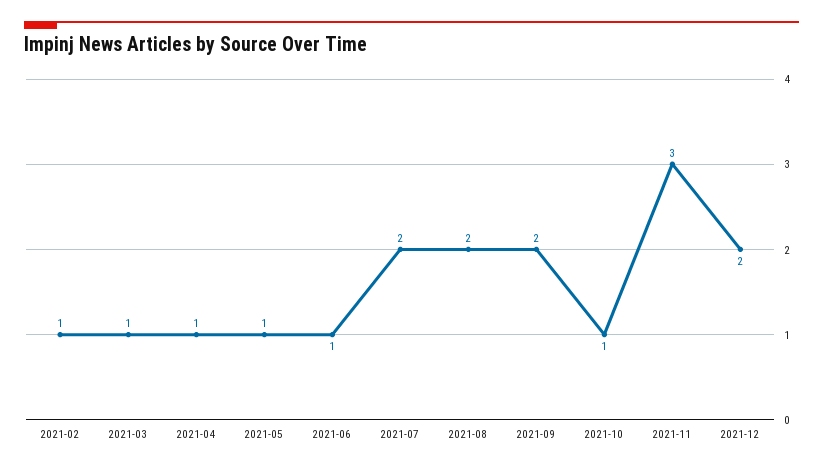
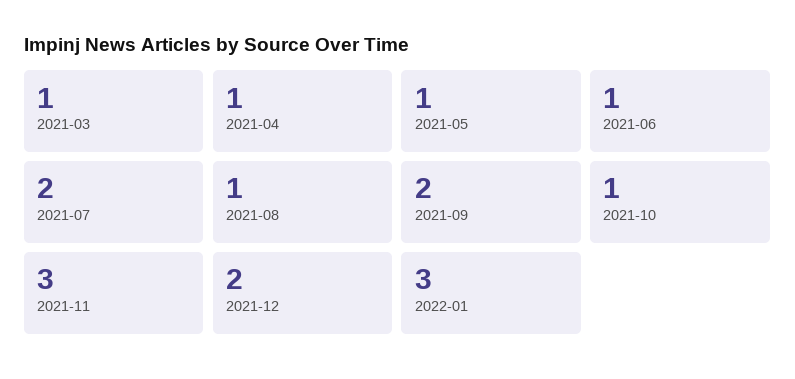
2021-02: 1 -> none
2021-08: 2 -> 1
2022-01: none -> 3

